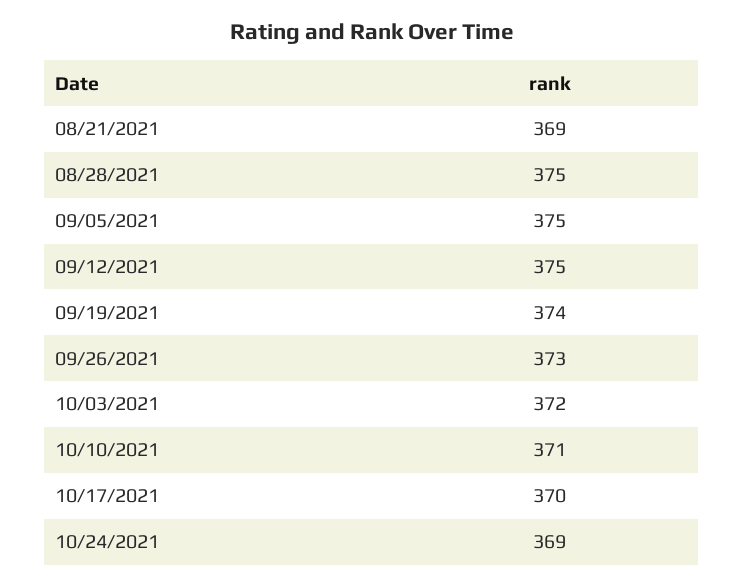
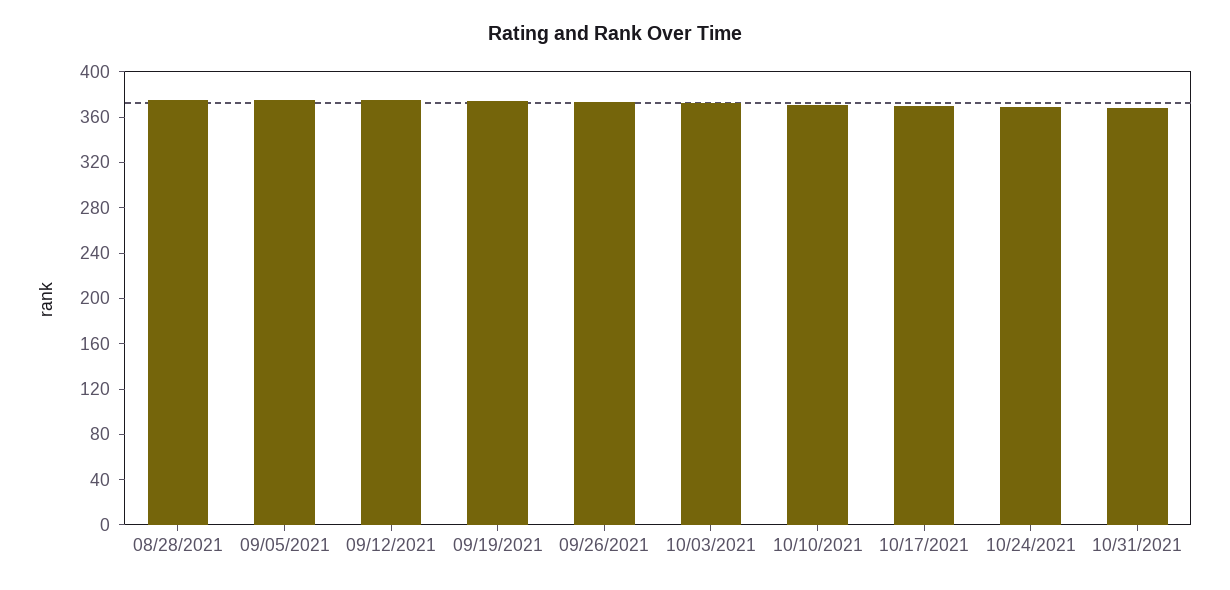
08/21/2021: 369 -> none
10/31/2021: none -> 370

